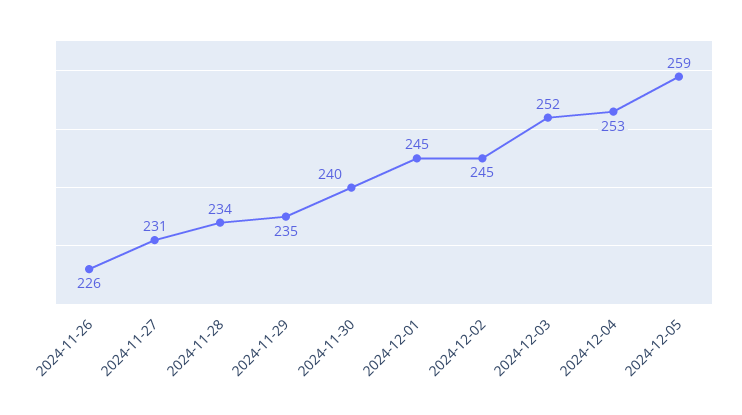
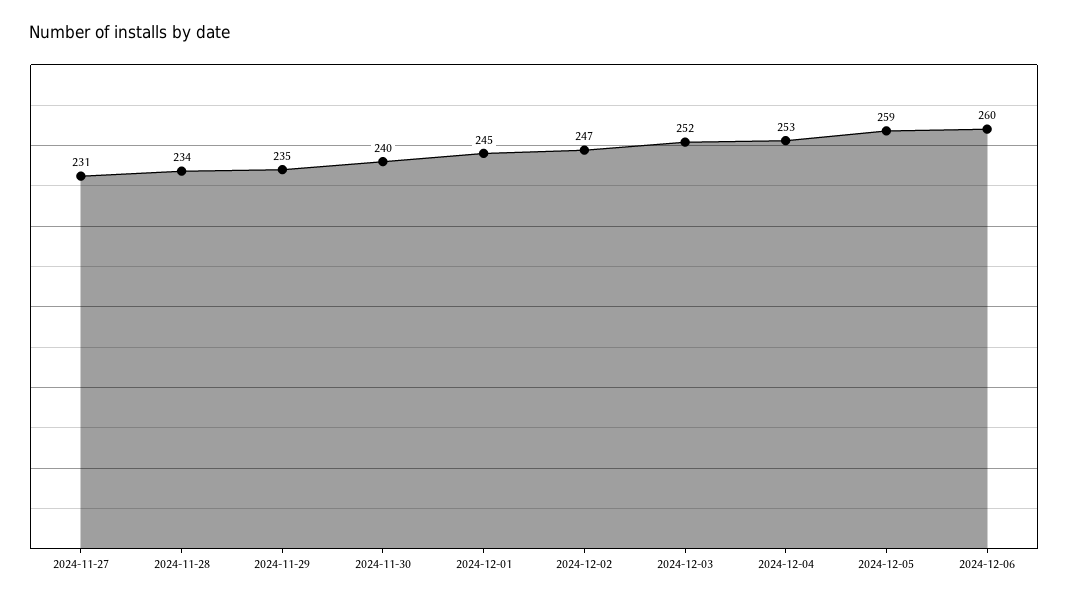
2024-11-26: 226 -> none
2024-12-02: 245 -> 247
2024-12-06: none -> 260

